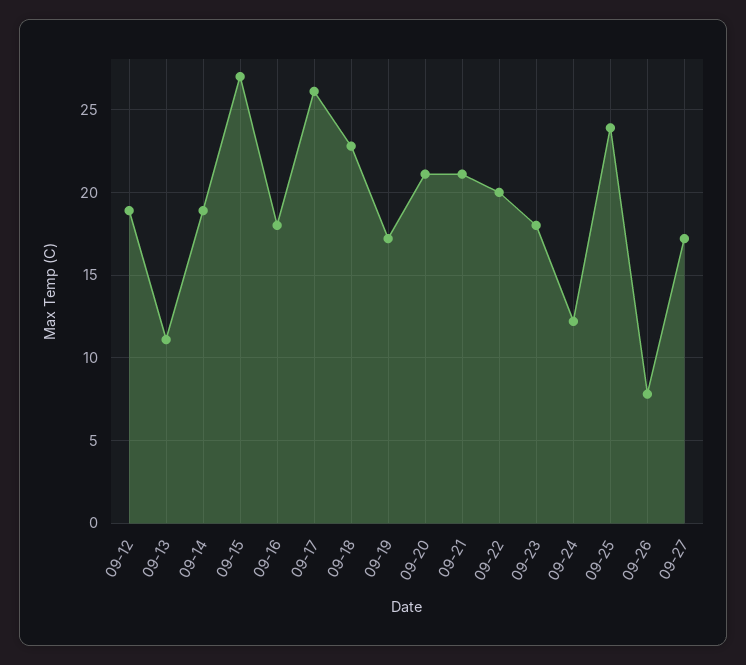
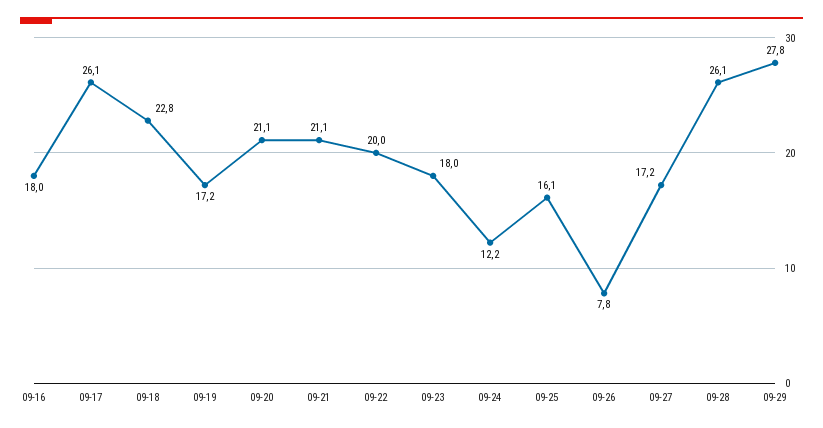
09-12: 19 -> none
09-13: 11 -> none
09-14: 19 -> none
09-15: 27 -> none
09-25: 24 -> 16.1
09-28: none -> 26.1
09-29: none -> 27.8

